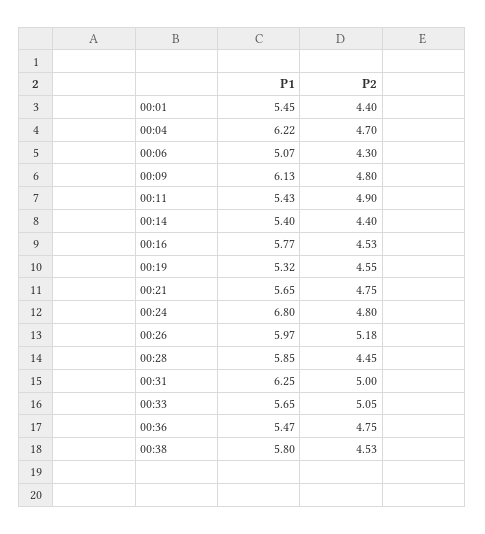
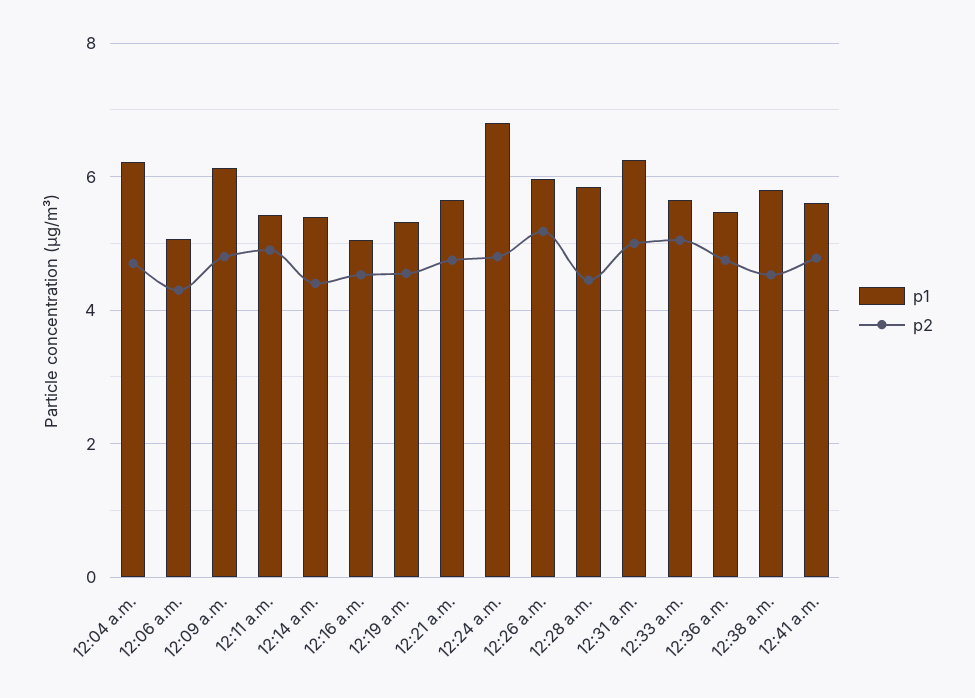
P1, 00:01: 5.45 -> none
P2, 00:01: 4.4 -> none
P1, 00:16: 5.77 -> 5
P1, 12:41 a.m.: none -> 5.6
P2, 12:41 a.m.: none -> 4.8

